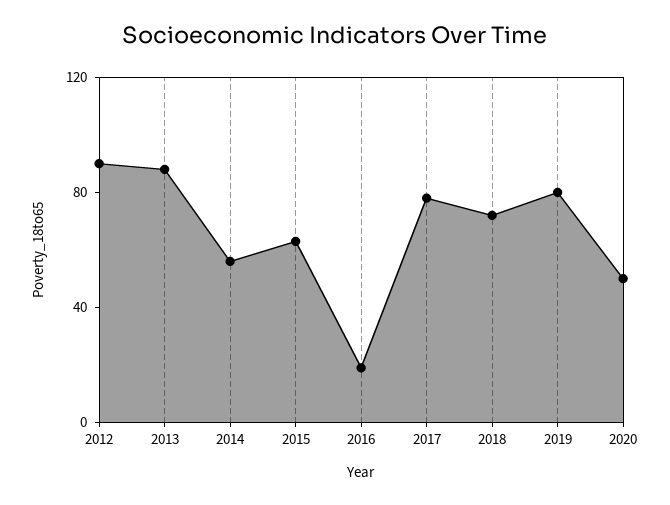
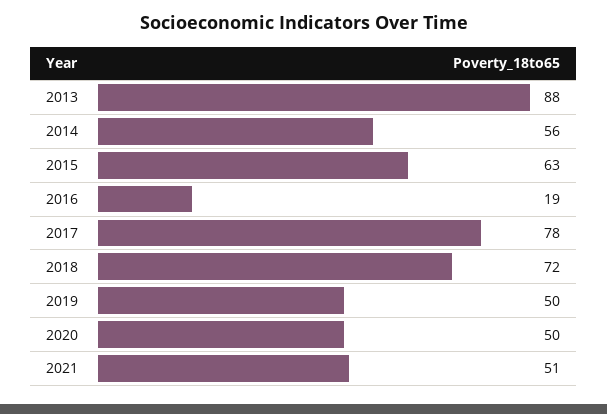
2012: 90 -> none
2019: 80 -> 50
2021: none -> 51

